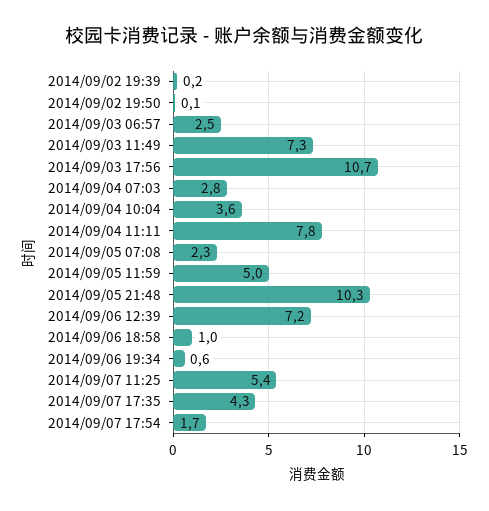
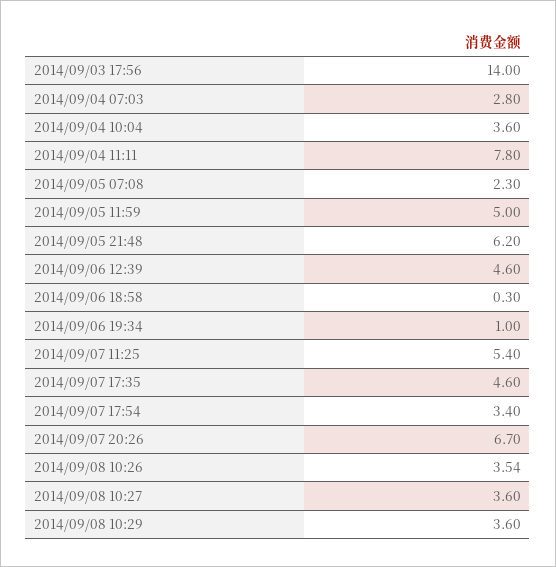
2014/09/02 19:39: 0.2 -> none
2014/09/02 19:50: 0.1 -> none
2014/09/03 06:57: 2.5 -> none
2014/09/03 11:49: 7.3 -> none
2014/09/03 17:56: 10.7 -> 14
2014/09/05 21:48: 10.3 -> 6.2
2014/09/06 12:39: 7.2 -> 4.6
2014/09/06 18:58: 1 -> 0.3
2014/09/06 19:34: 0.6 -> 1
2014/09/07 17:35: 4.3 -> 4.6
2014/09/07 17:54: 1.7 -> 3.4
2014/09/07 20:26: none -> 6.7
2014/09/08 10:26: none -> 3.54
2014/09/08 10:27: none -> 3.6
2014/09/08 10:29: none -> 3.6

